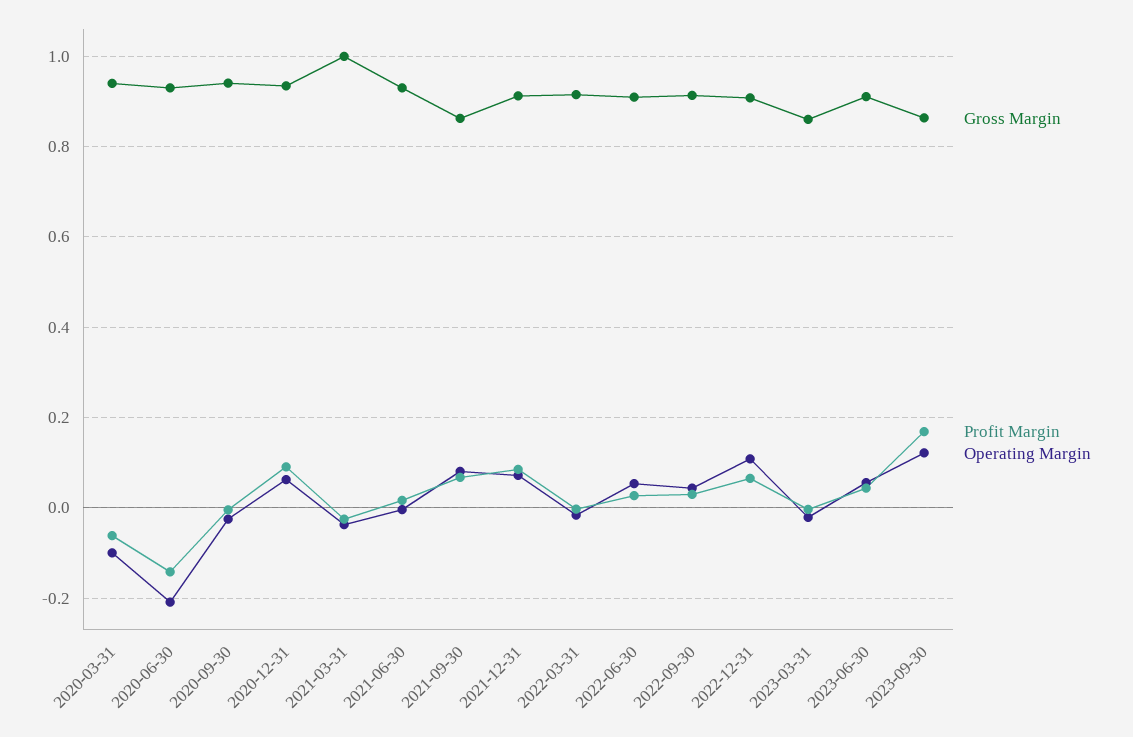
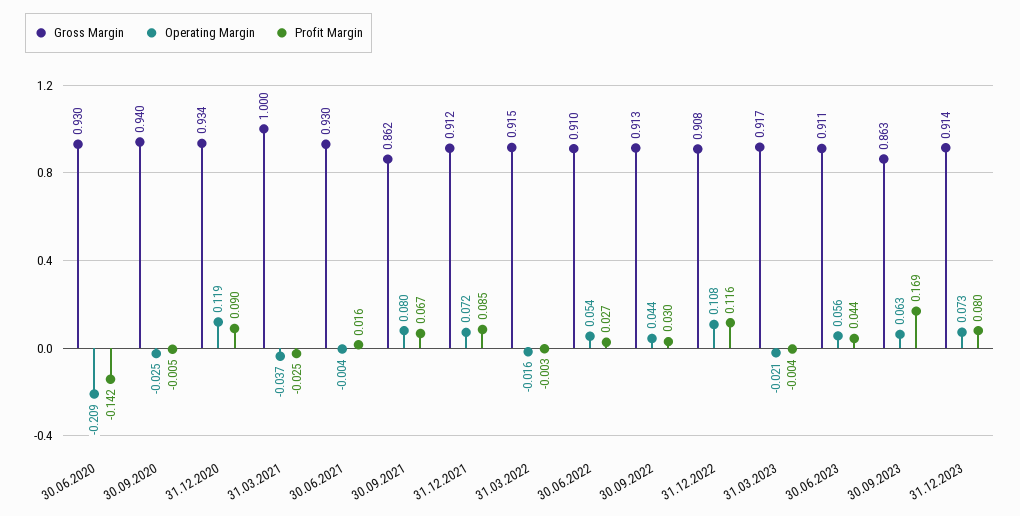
Gross Margin, 2020-03-31: 0.94 -> none
Profit Margin, 2020-03-31: -0.06 -> none
Operating Margin, 2020-03-31: -0.1 -> none
Operating Margin, 2020-12-31: 0.06 -> 0.119
Profit Margin, 2022-12-31: 0.06 -> 0.116
Gross Margin, 2023-03-31: 0.86 -> 0.917
Operating Margin, 2023-09-30: 0.12 -> 0.063
Gross Margin, 31.12.2023: none -> 0.914
Operating Margin, 31.12.2023: none -> 0.073
Profit Margin, 31.12.2023: none -> 0.08

